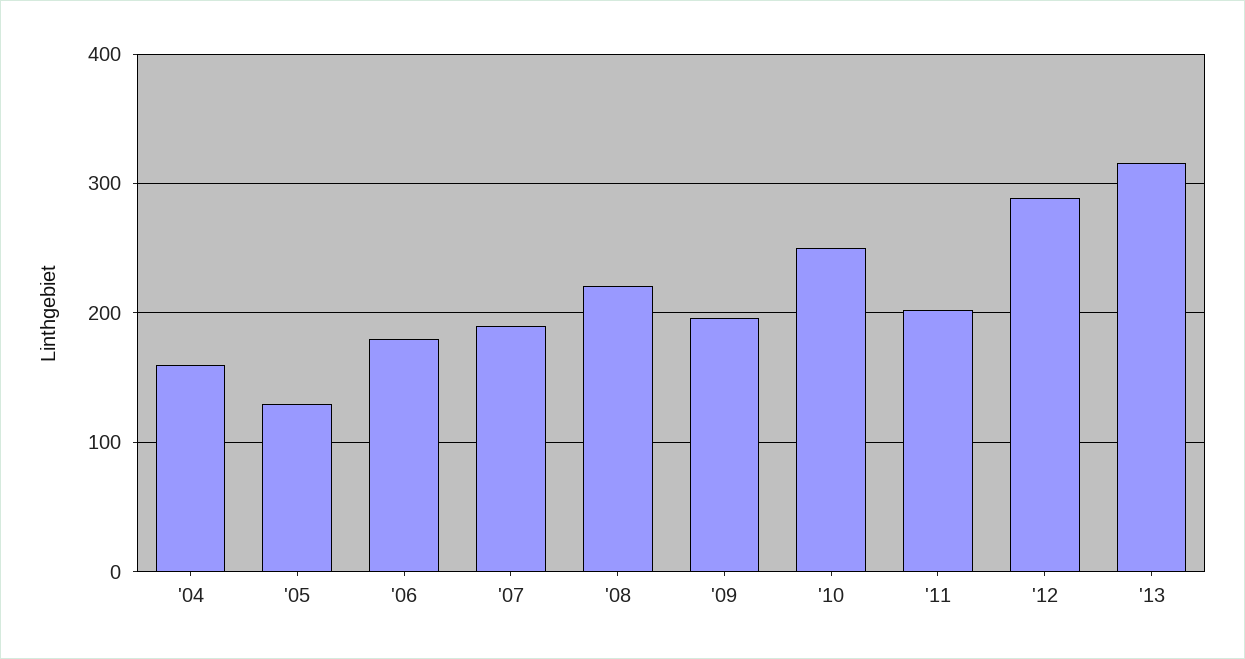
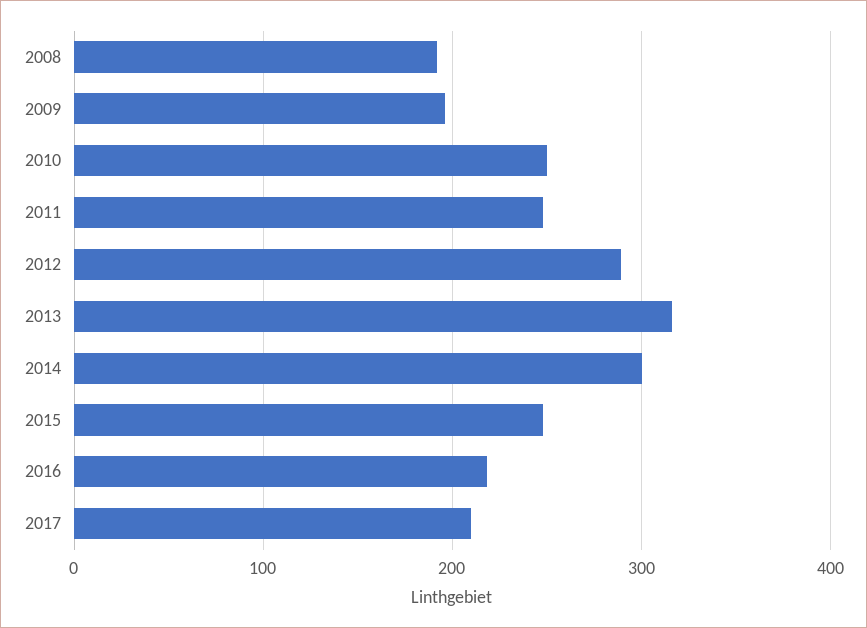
'04: 160 -> none
'05: 130 -> none
'06: 180 -> none
'07: 190 -> none
'08: 220 -> 190
'11: 200 -> 250
2014: none -> 300
2015: none -> 250
2016: none -> 220
2017: none -> 210

